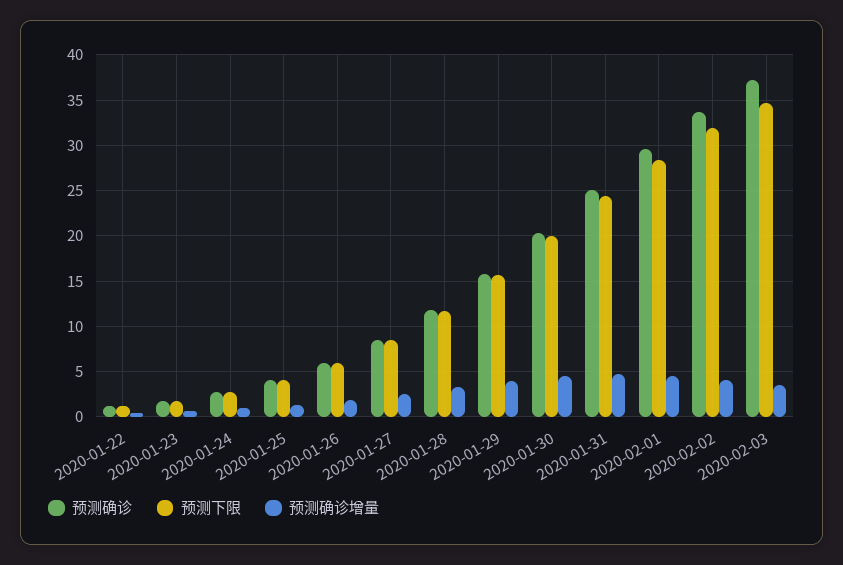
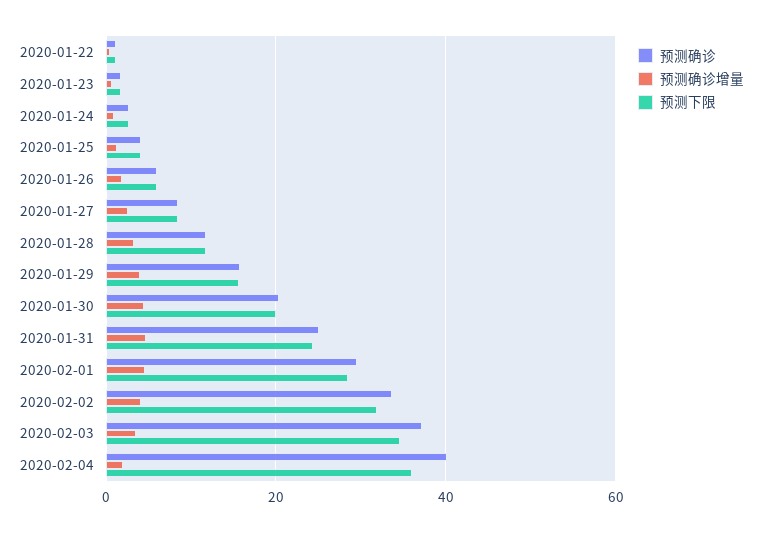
预测确诊, 2020-02-04: none -> 40
预测确诊增量, 2020-02-04: none -> 2
预测下限, 2020-02-04: none -> 36

